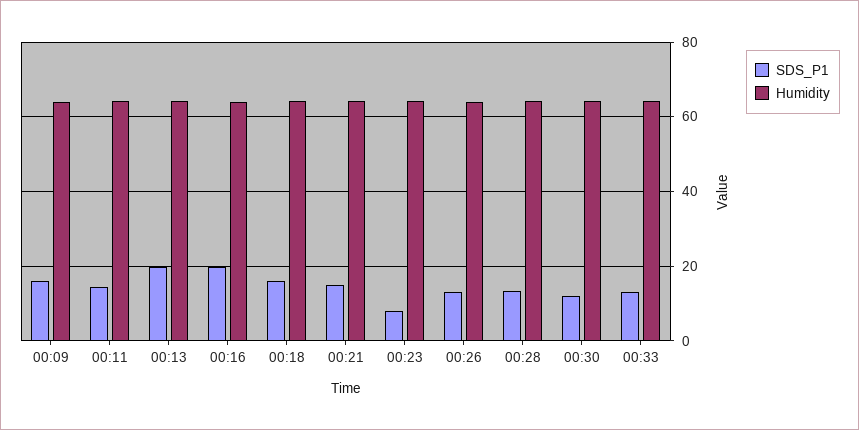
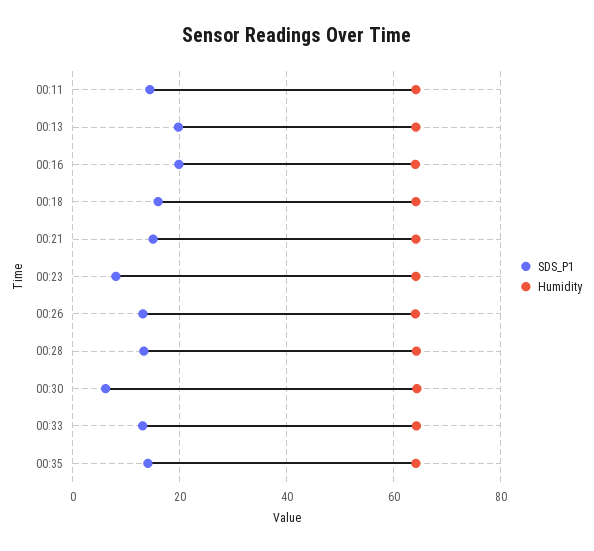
SDS_P1, 00:09: 16 -> none
Humidity, 00:09: 64 -> none
SDS_P1, 00:30: 12 -> 6
SDS_P1, 00:35: none -> 14
Humidity, 00:35: none -> 64

